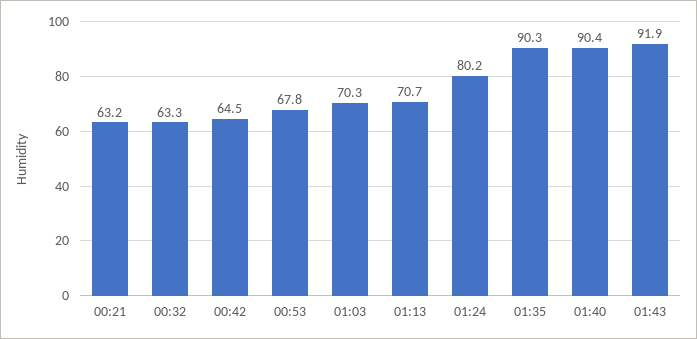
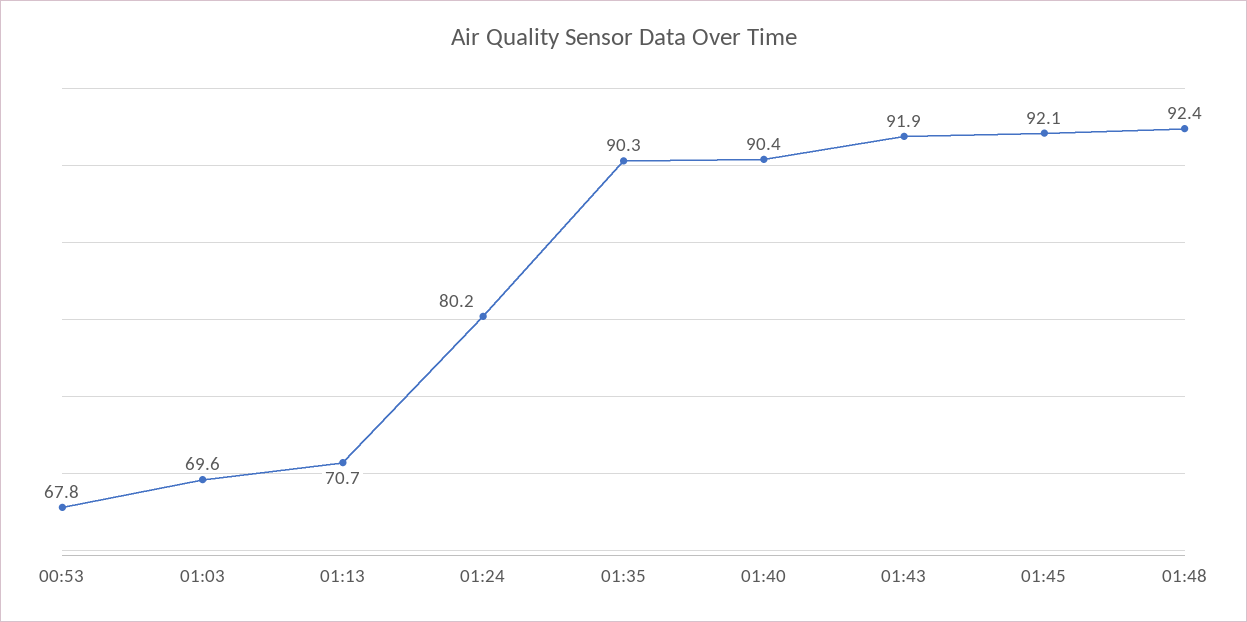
00:21: 63.2 -> none
00:32: 63.3 -> none
00:42: 64.5 -> none
01:03: 70.3 -> 69.6
01:45: none -> 92.1
01:48: none -> 92.4

